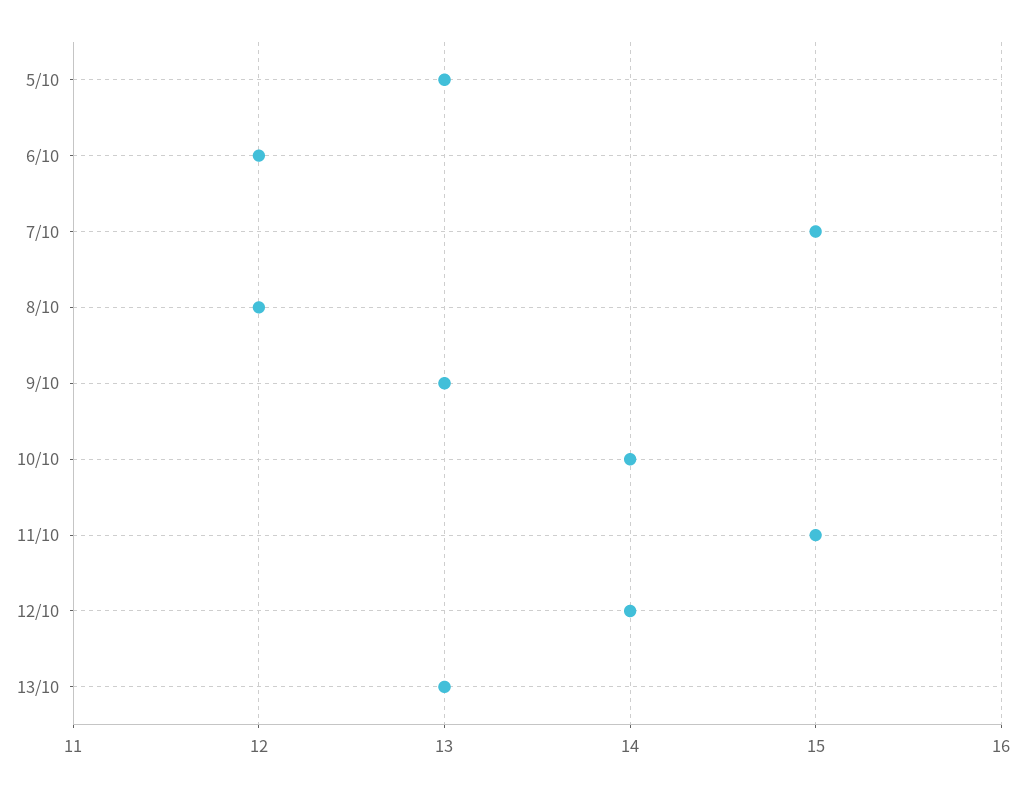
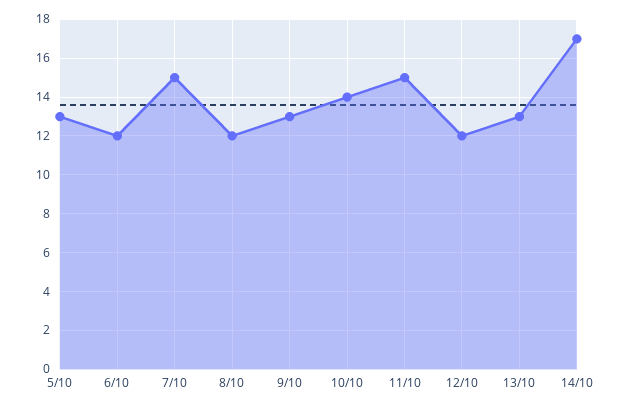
12/10: 14 -> 12
14/10: none -> 17

